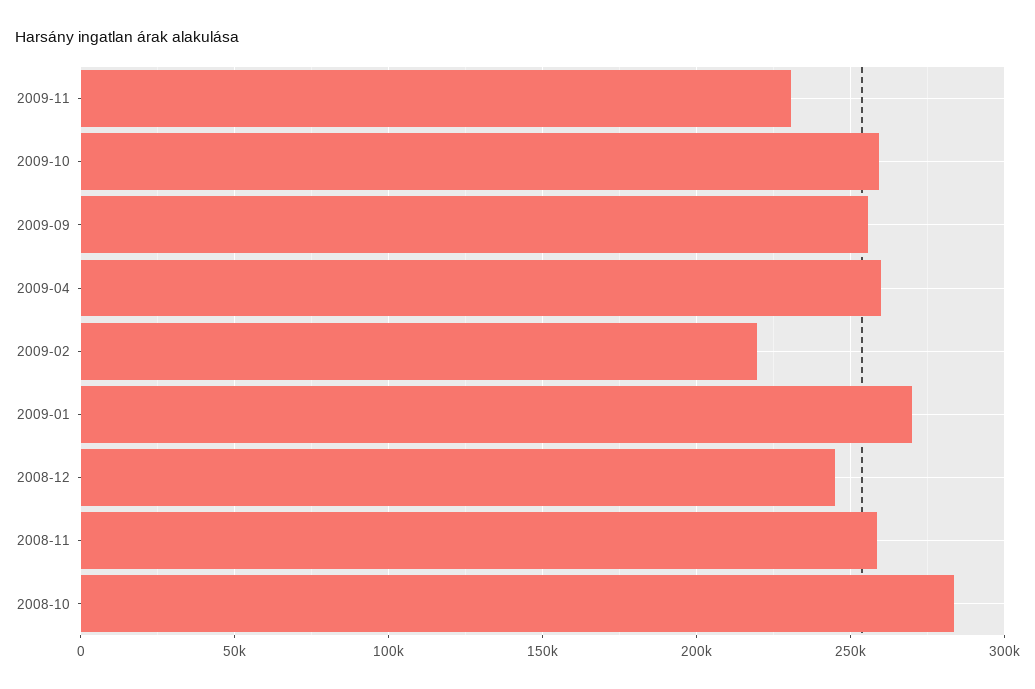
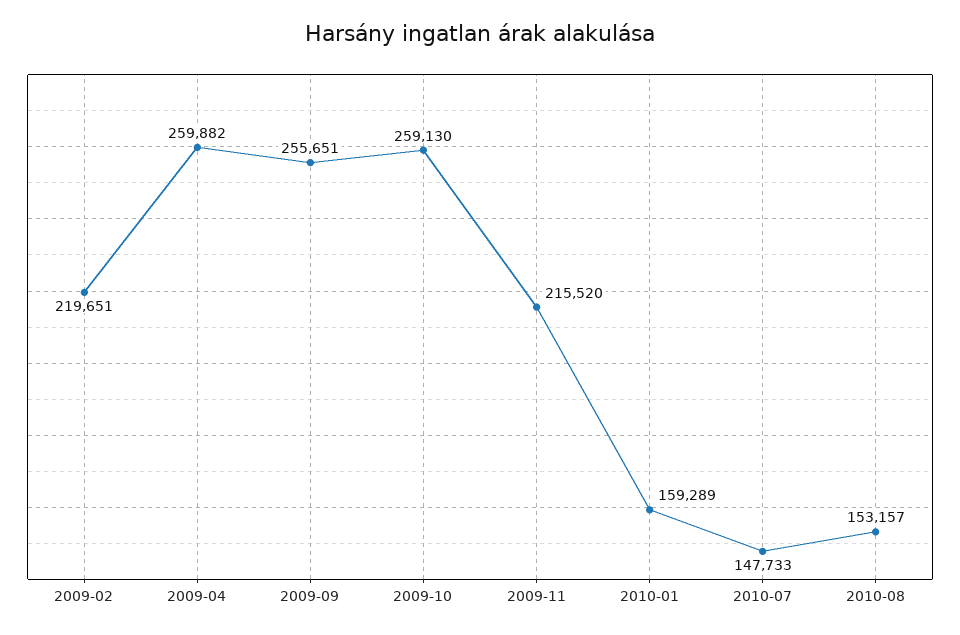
2009-11: 230000 -> 215520
2009-01: 270000 -> none
2008-12: 245000 -> none
2008-11: 260000 -> none
2008-10: 285000 -> none
2010-01: none -> 159289
2010-07: none -> 147733
2010-08: none -> 153157

